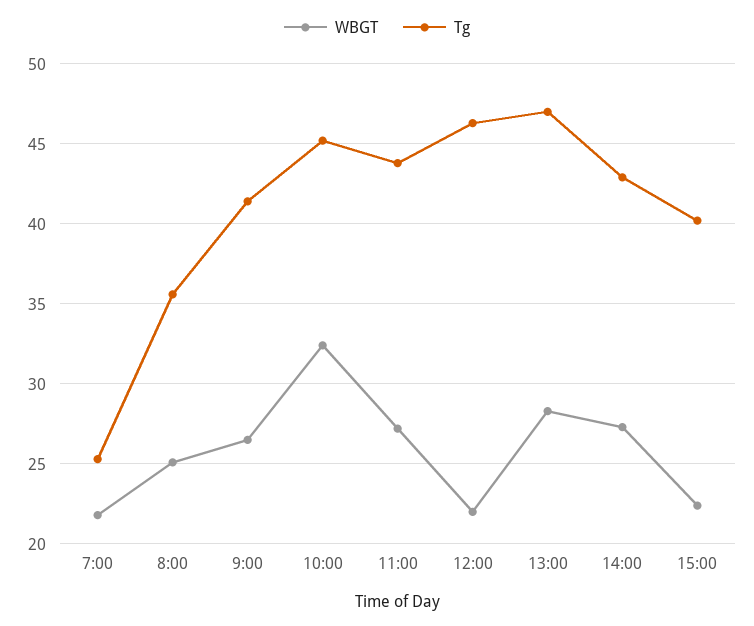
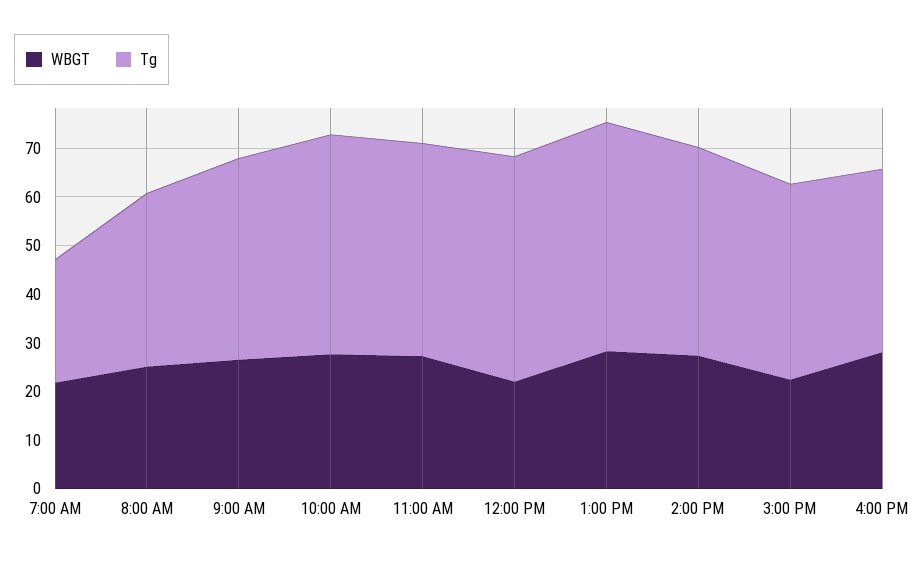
WBGT, 10:00: 32.5 -> 28
WBGT, 4:00 PM: none -> 28
Tg, 4:00 PM: none -> 38

